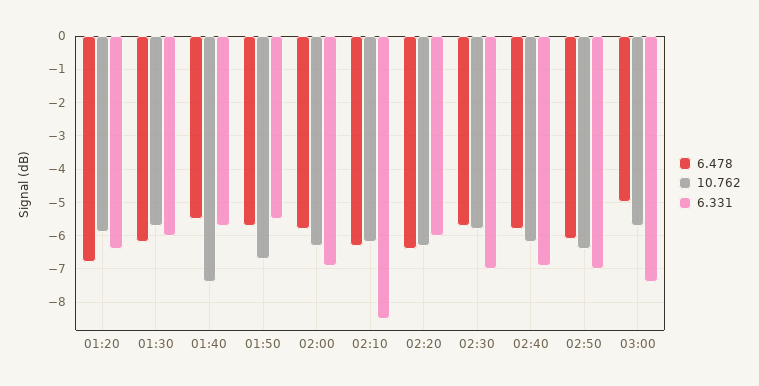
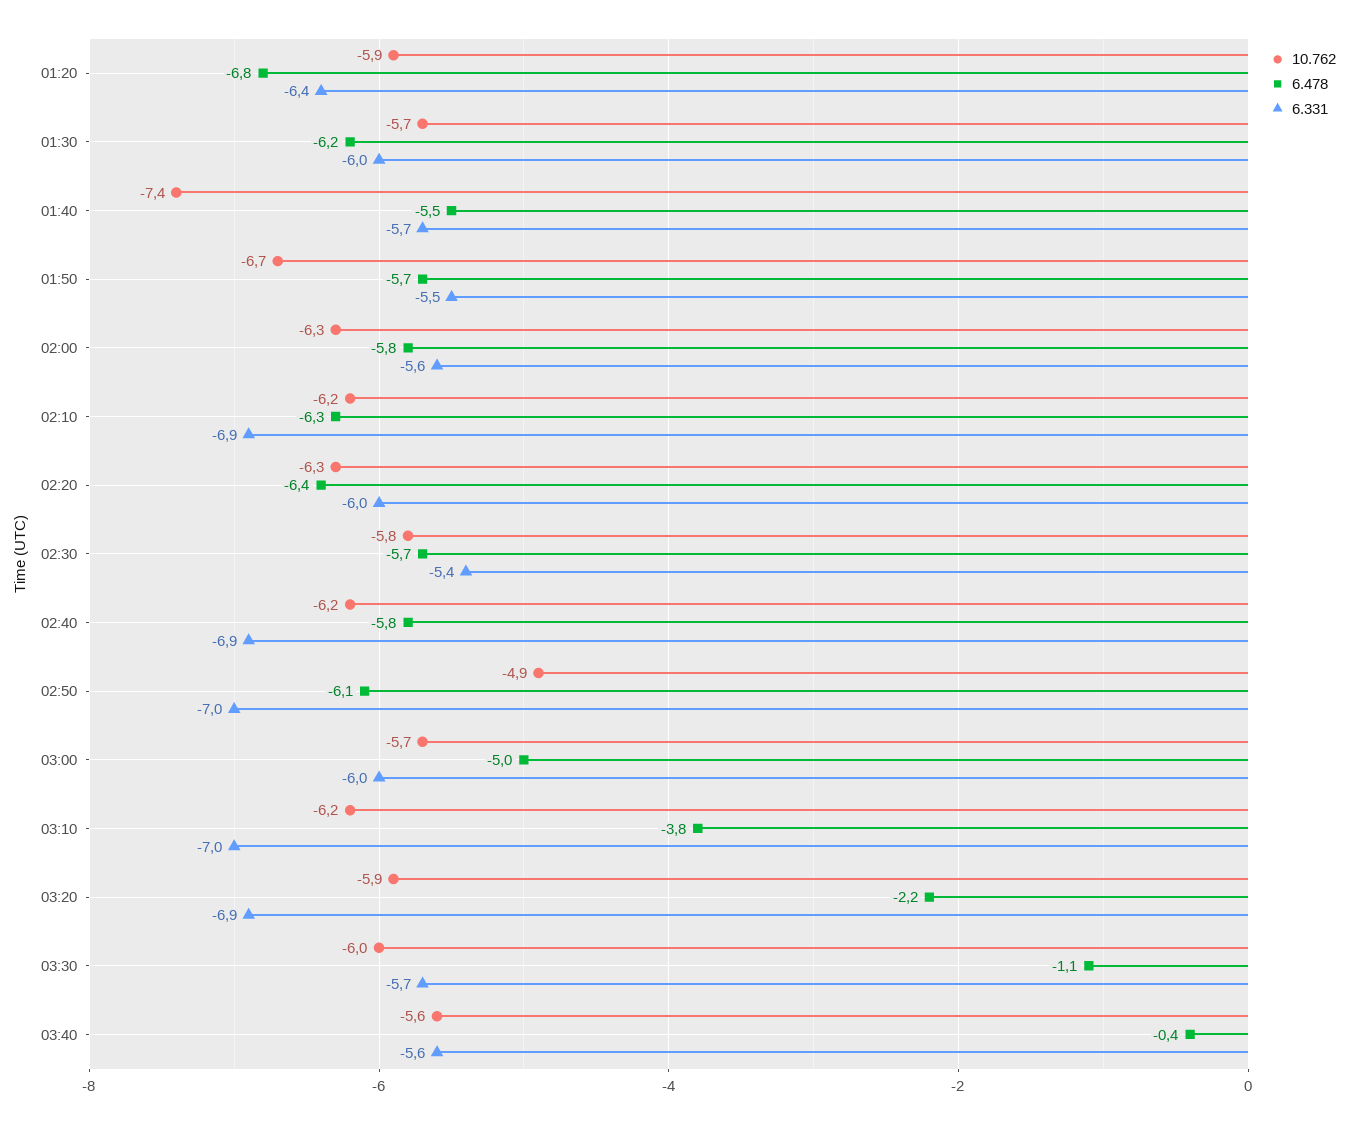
6.331, 02:00: -7 -> -5.6
6.331, 02:10: -8.5 -> -6.9
6.331, 02:30: -7 -> -5.4
10.762, 02:50: -6.5 -> -4.9
6.331, 03:00: -7.5 -> -6
10.762, 03:10: none -> -6.2
6.478, 03:10: none -> -3.8
6.331, 03:10: none -> -7
10.762, 03:20: none -> -5.9
6.478, 03:20: none -> -2.2
6.331, 03:20: none -> -6.9
10.762, 03:30: none -> -6
6.478, 03:30: none -> -1.1
6.331, 03:30: none -> -5.7
10.762, 03:40: none -> -5.6
6.478, 03:40: none -> -0.4
6.331, 03:40: none -> -5.6

